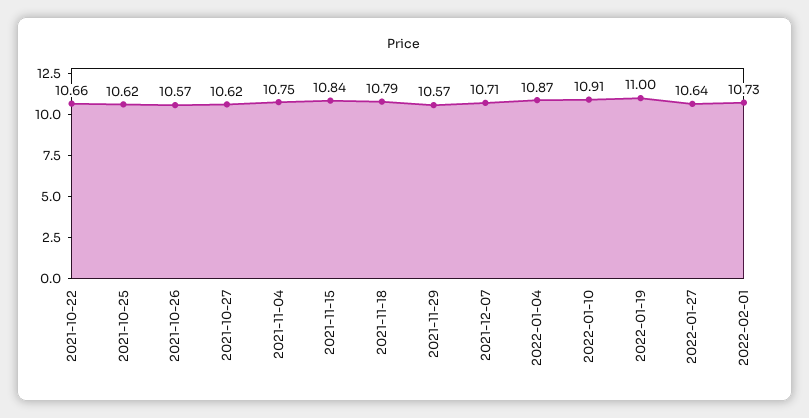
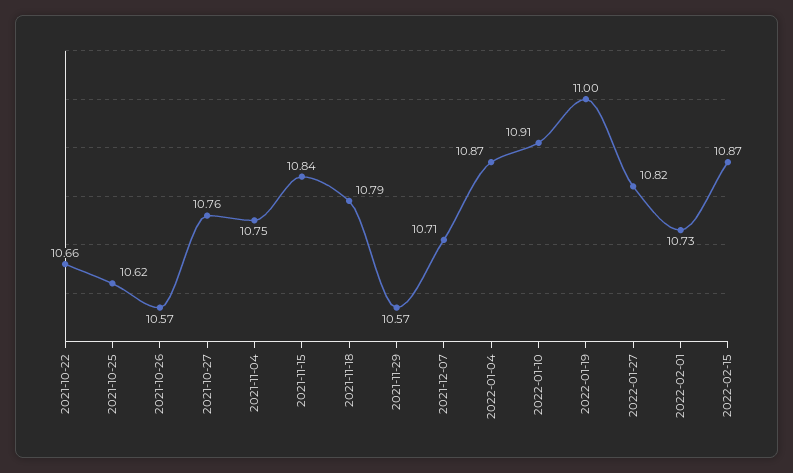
2021-10-27: 10.62 -> 10.76
2022-01-27: 10.64 -> 10.82
2022-02-15: none -> 10.87

